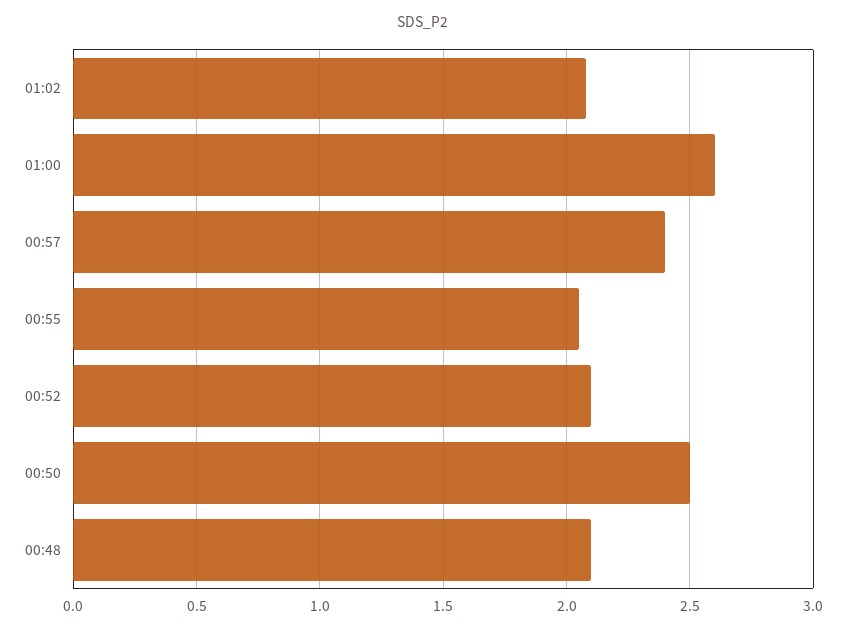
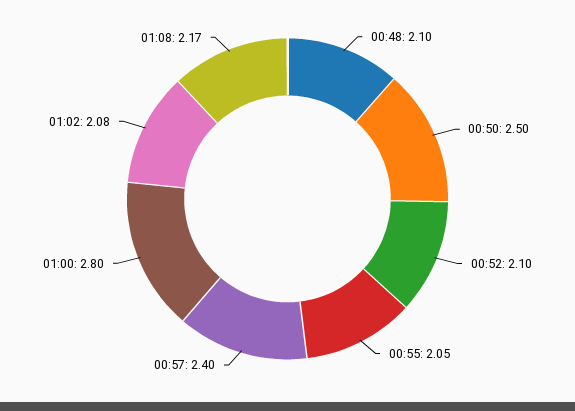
01:00: 2.6 -> 2.8
01:08: none -> 2.17

